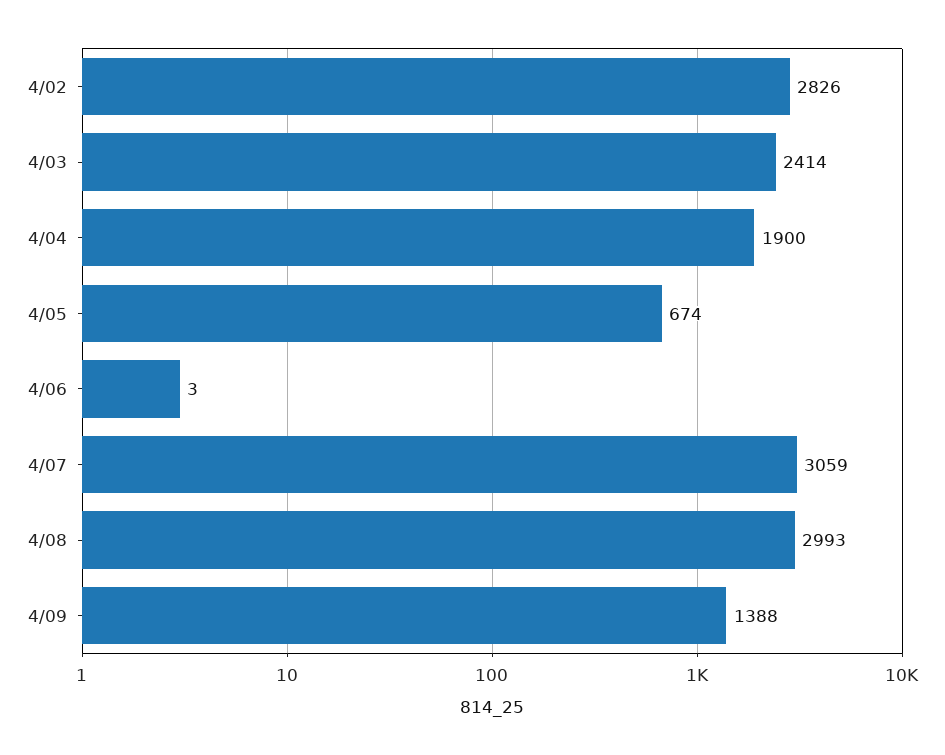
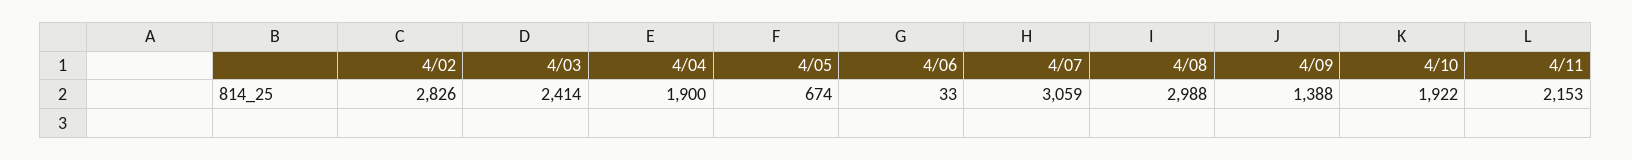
4/06: 3 -> 33
4/08: 2993 -> 2988
4/10: none -> 1922
4/11: none -> 2153

